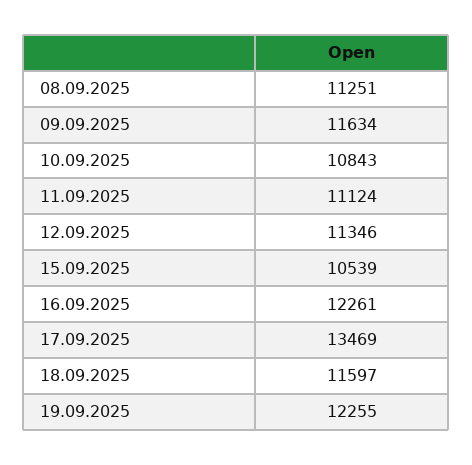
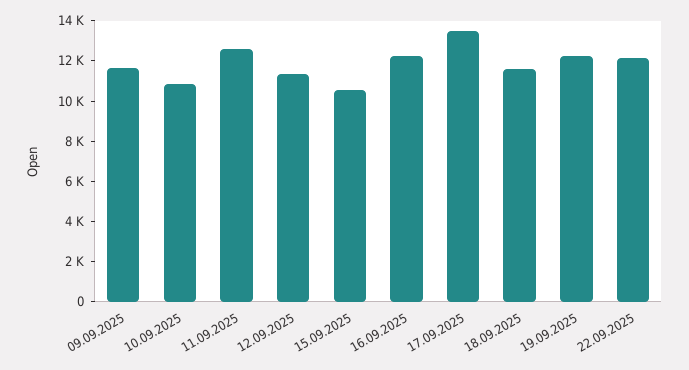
08.09.2025: 11251 -> none
11.09.2025: 11124 -> 12500
22.09.2025: none -> 12000

